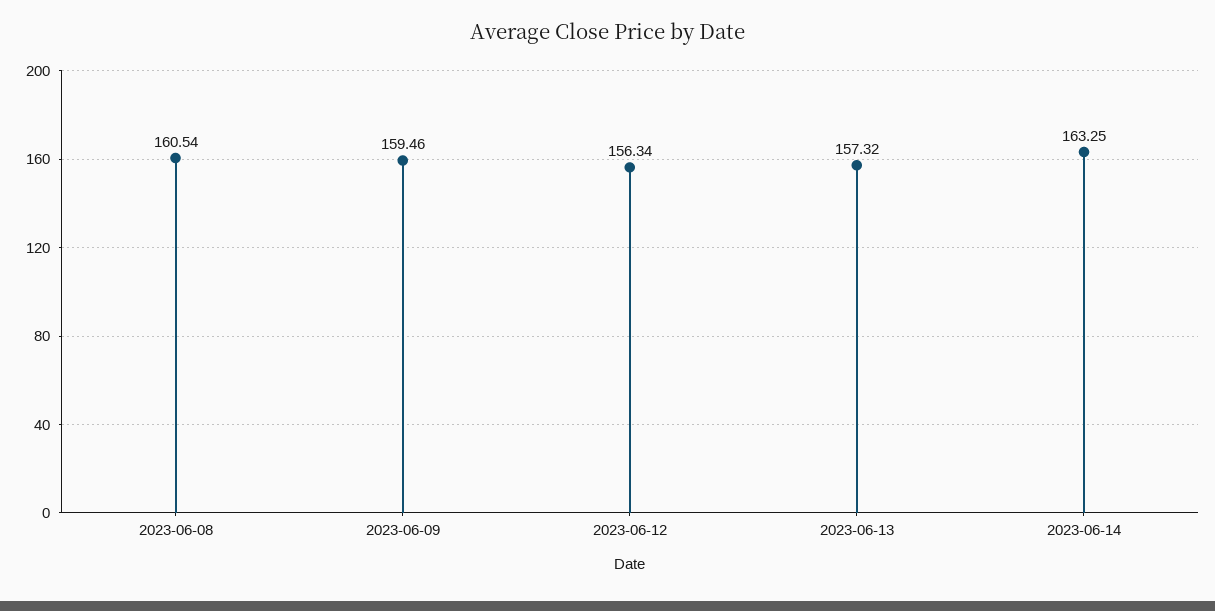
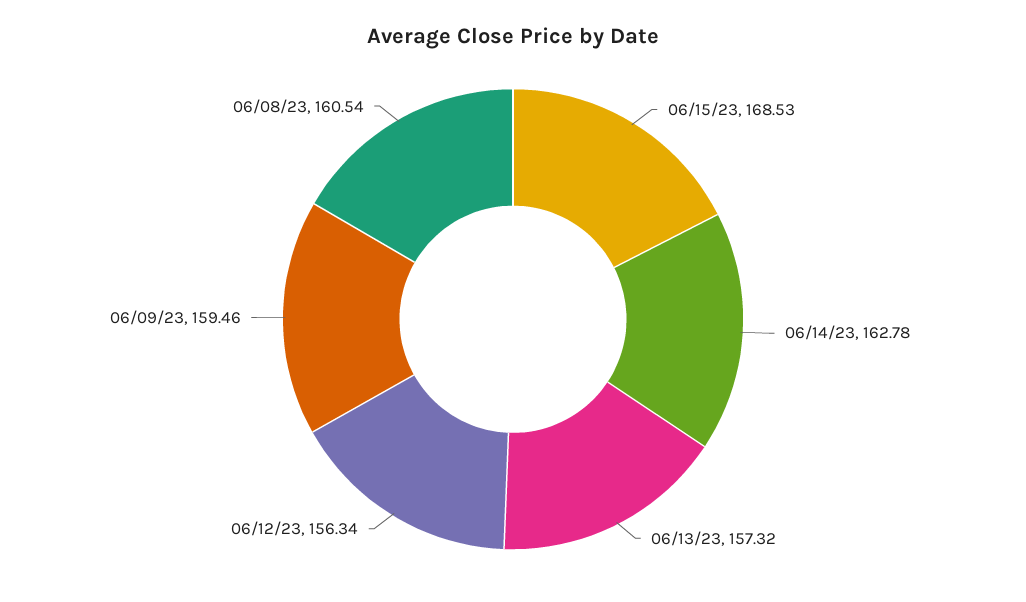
2023-06-14: 163.25 -> 162.78
06/15/23: none -> 168.53

